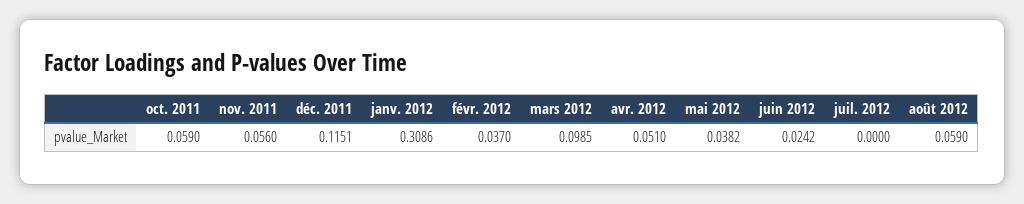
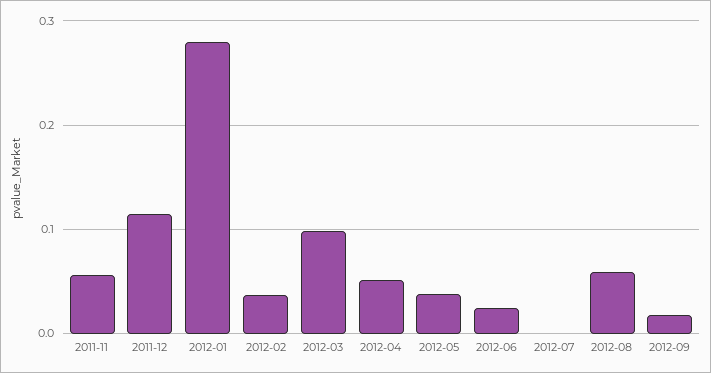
oct. 2011: 0.059 -> none
janv. 2012: 0.3086 -> 0.28
2012-09: none -> 0.02

